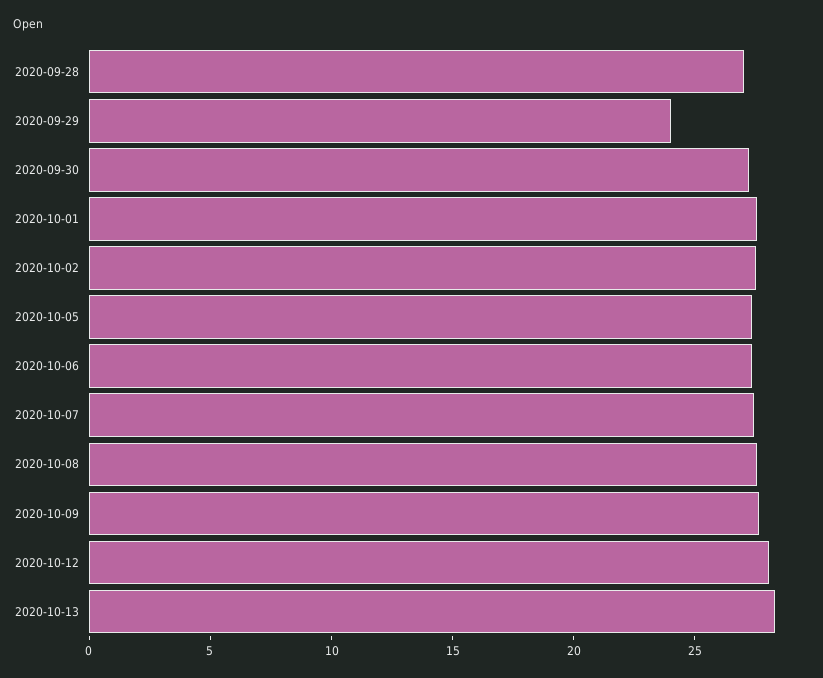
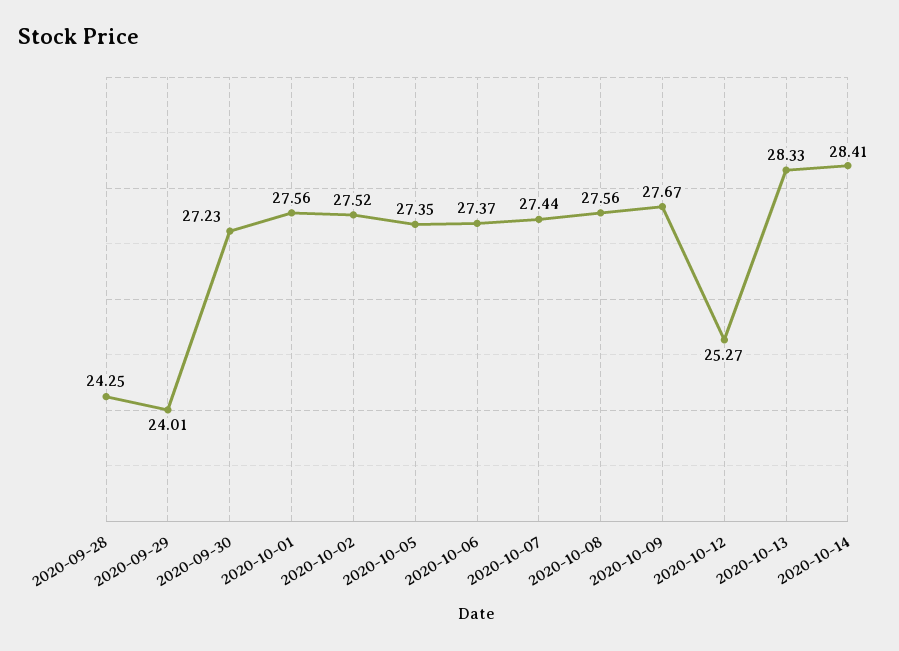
2020-09-28: 27 -> 24.25
2020-10-12: 28 -> 25.27
2020-10-14: none -> 28.41

